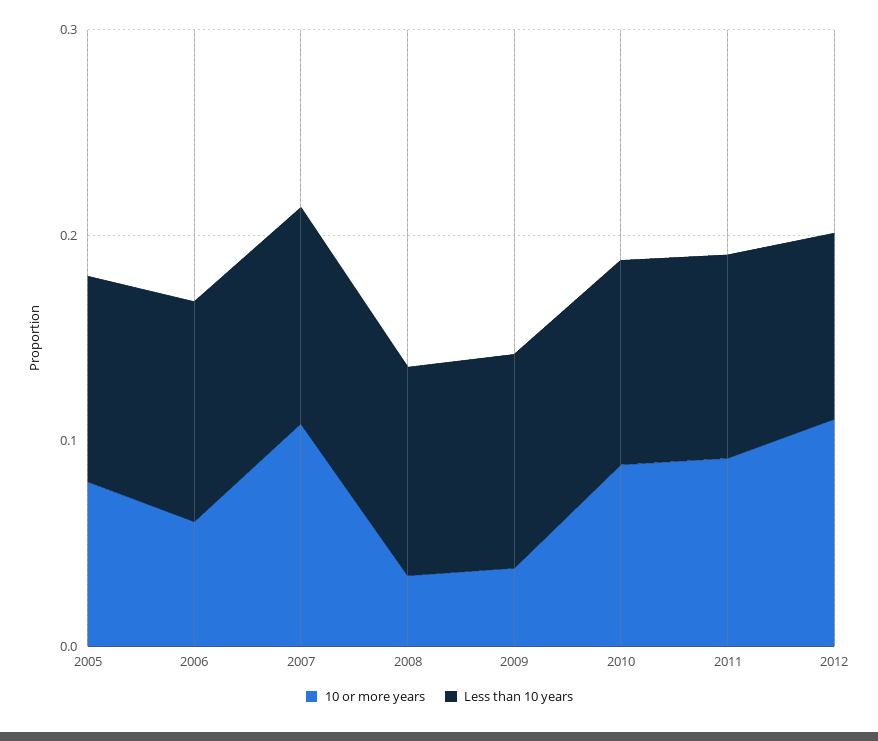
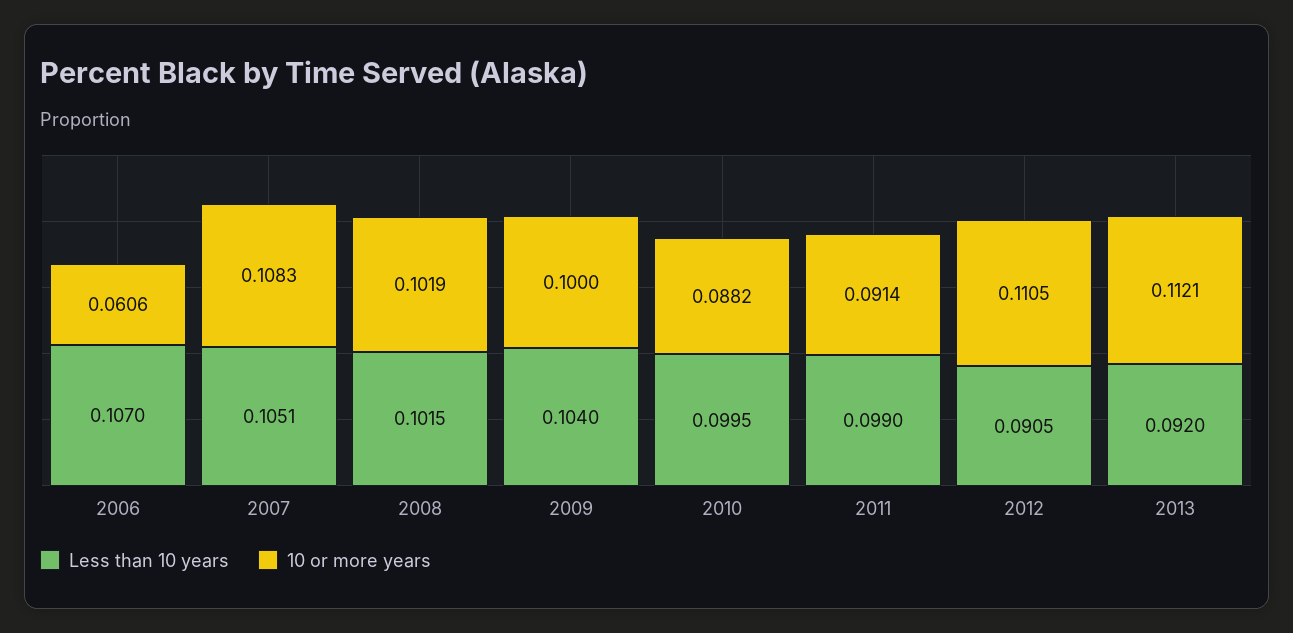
10 or more years, 2005: 0.08 -> none
Less than 10 years, 2005: 0.1 -> none
10 or more years, 2008: 0.04 -> 0.1019
10 or more years, 2009: 0.04 -> 0.1
Less than 10 years, 2013: none -> 0.092
10 or more years, 2013: none -> 0.1121

